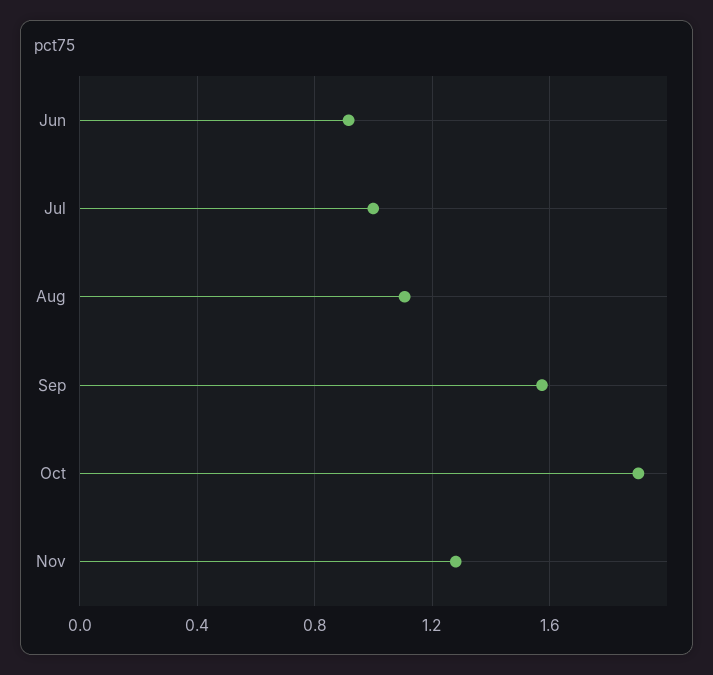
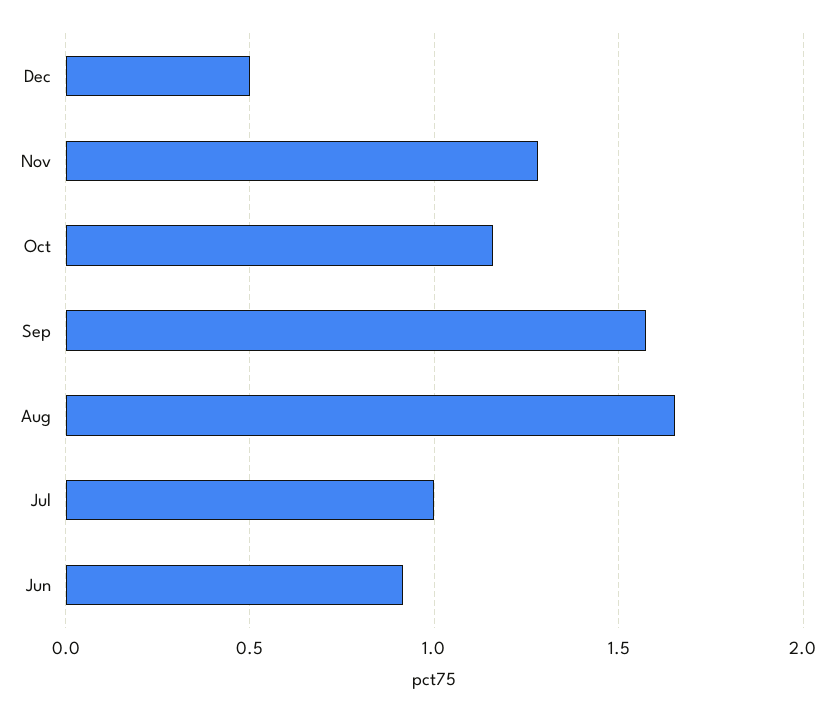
Aug: 1.1 -> 1.65
Oct: 1.9 -> 1.15
Dec: none -> 0.5

